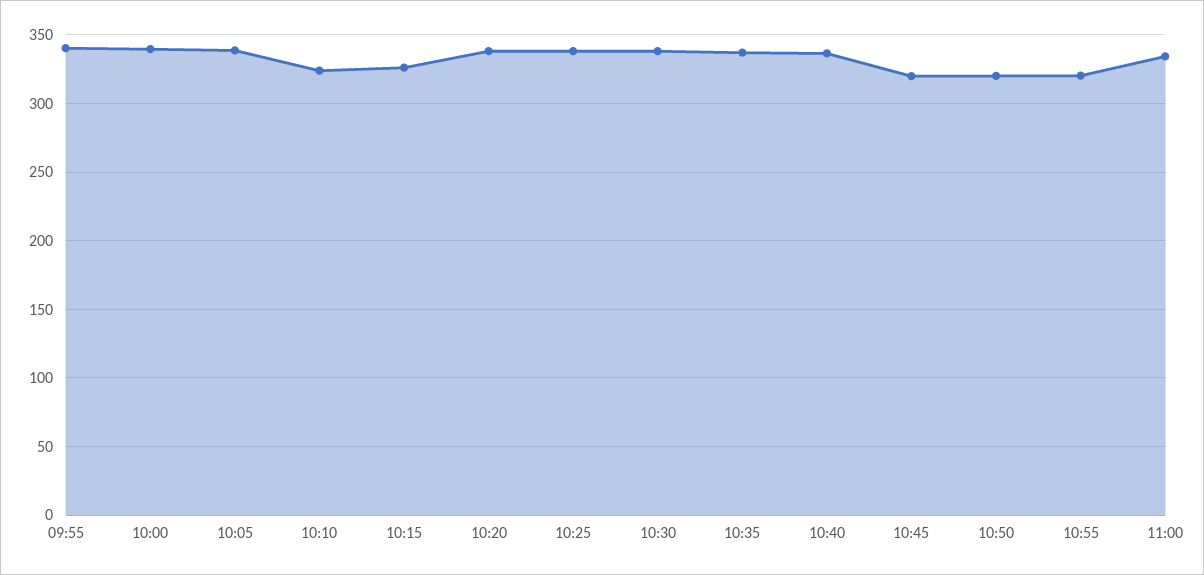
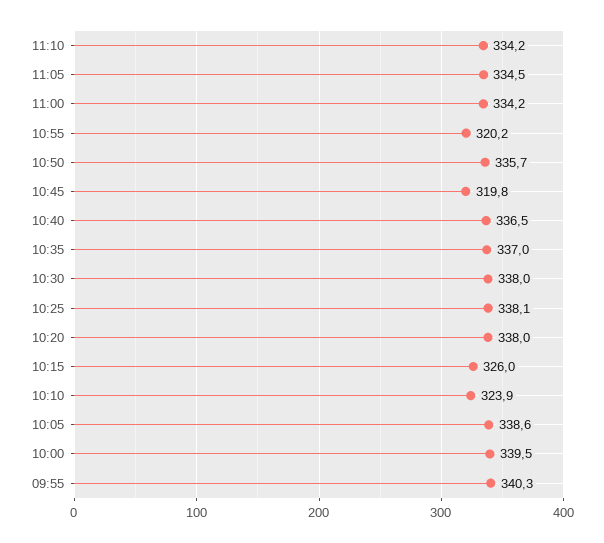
10:50: 320 -> 335.7
11:10: none -> 334.2
11:05: none -> 334.5

